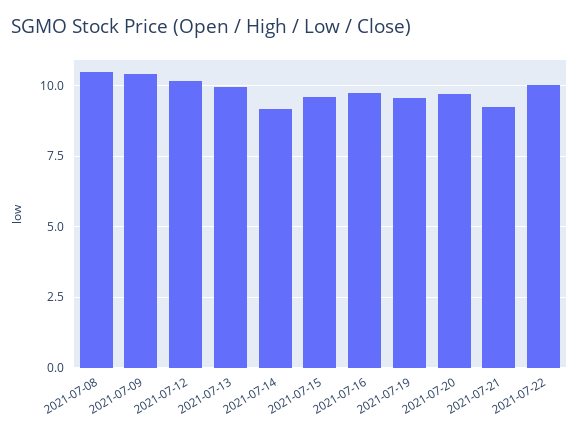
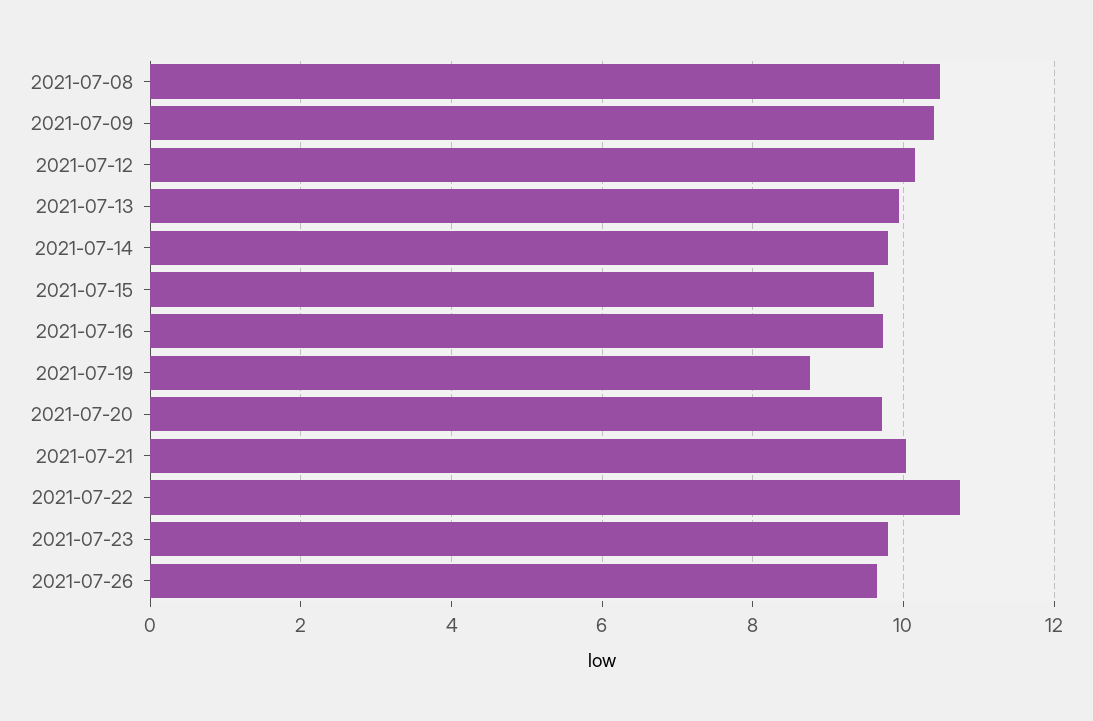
2021-07-14: 9.25 -> 9.8
2021-07-19: 9.5 -> 8.8
2021-07-21: 9.25 -> 10
2021-07-22: 10 -> 10.8
2021-07-23: none -> 9.8
2021-07-26: none -> 9.6

